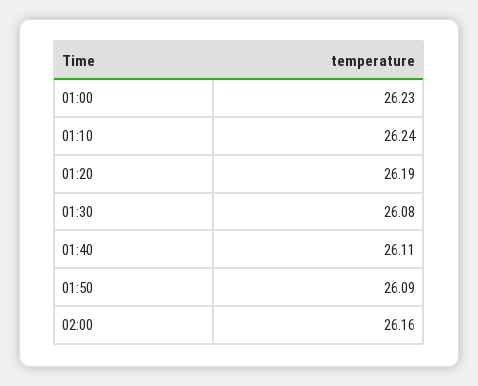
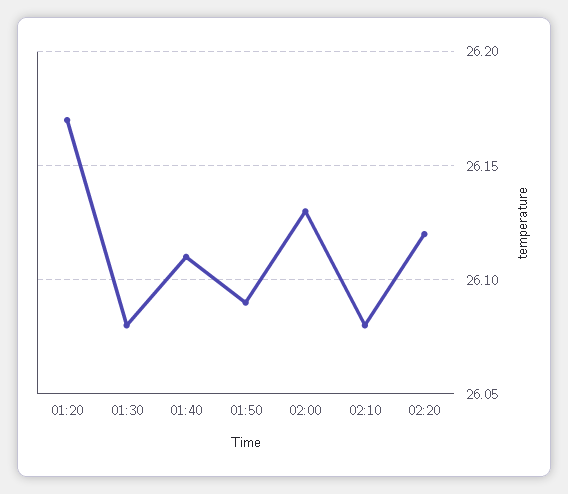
01:00: 26.23 -> none
01:10: 26.24 -> none
01:20: 26.19 -> 26.17
02:00: 26.16 -> 26.13
02:10: none -> 26.08
02:20: none -> 26.12

